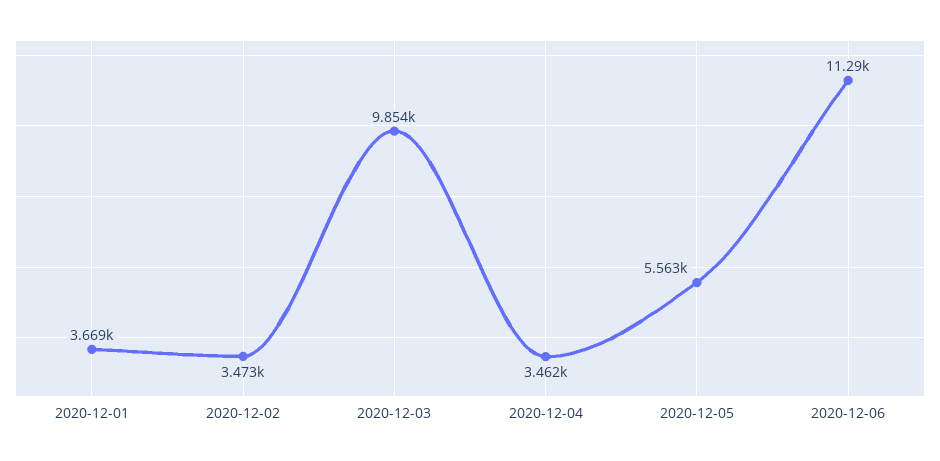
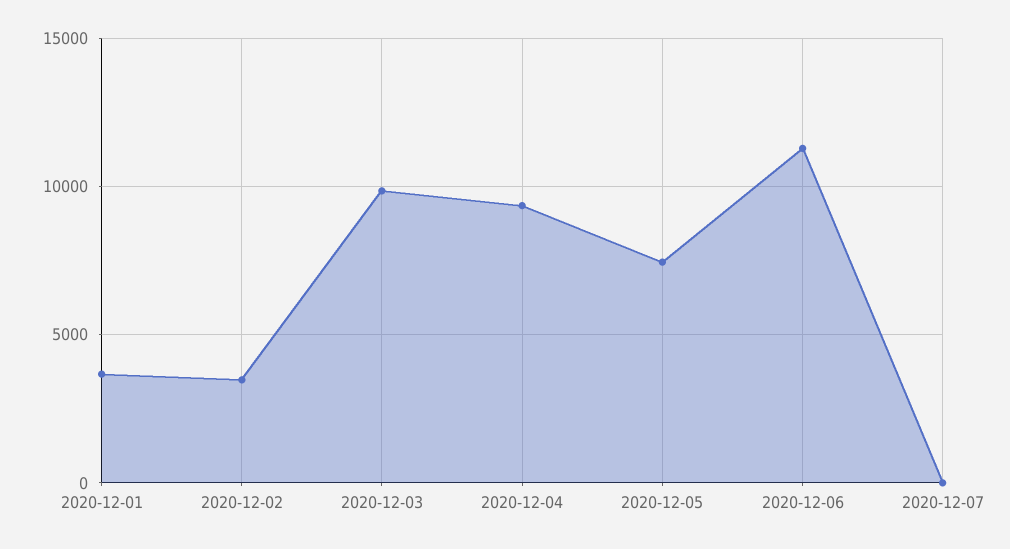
2020-12-04: 3462 -> 9500
2020-12-05: 5563 -> 7500
2020-12-07: none -> 0

